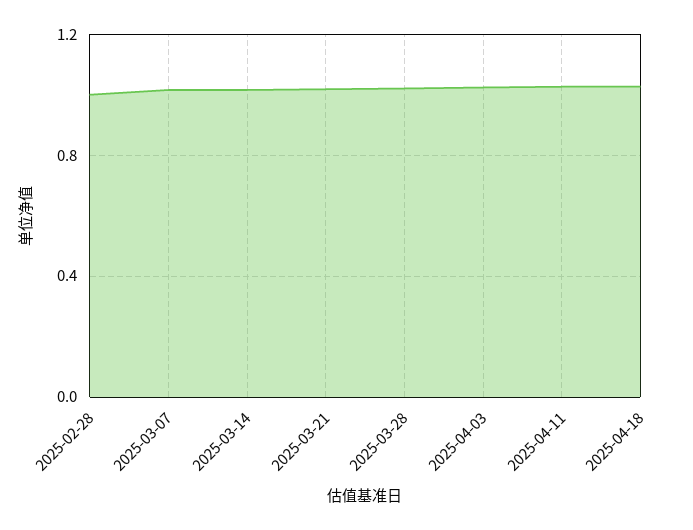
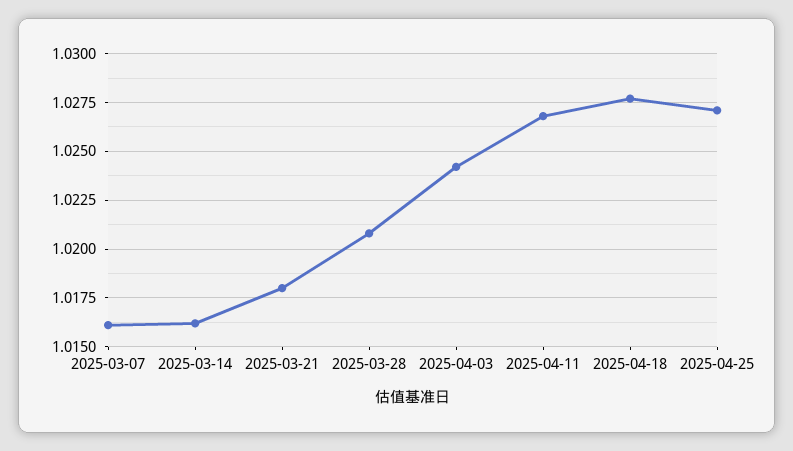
2025-02-28: 1 -> none
2025-04-25: none -> 1.027

